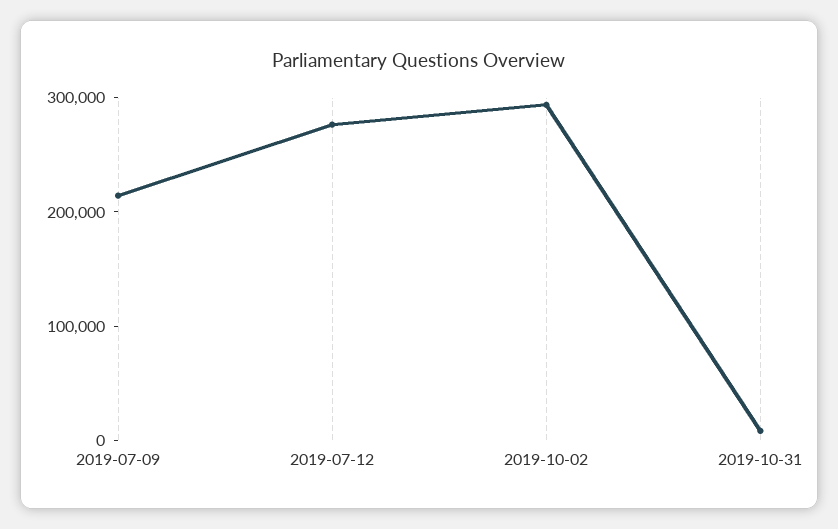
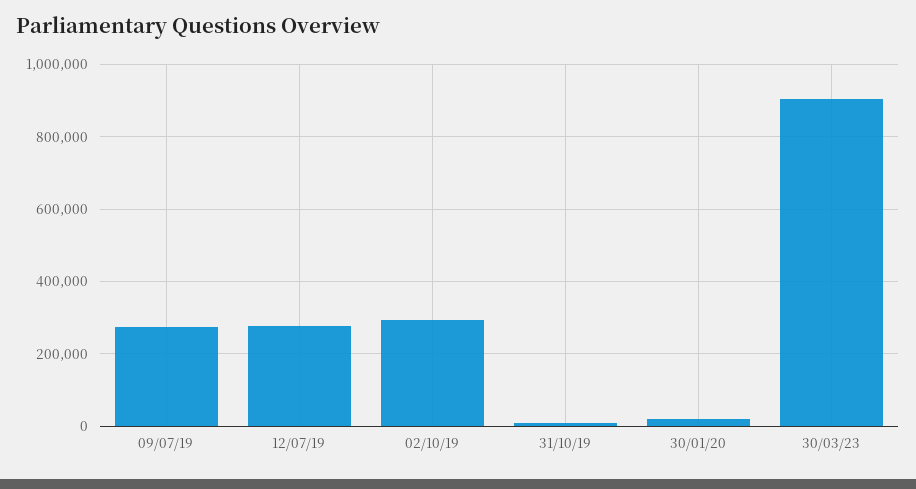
2019-07-09: 220000 -> 280000
30/01/20: none -> 20000
30/03/23: none -> 900000

